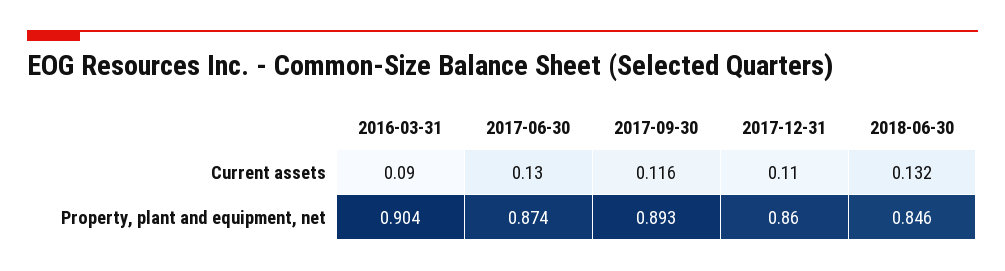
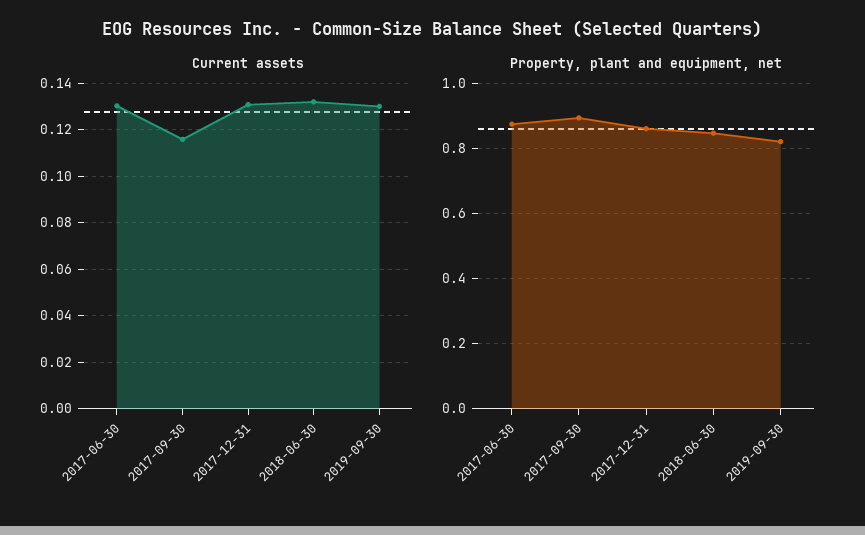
Current assets, 2016-03-31: 0.09 -> none
Current assets, 2017-12-31: 0.11 -> 0.13
Property, plant and equipment, net, 2016-03-31: 0.904 -> none
Current assets, 2019-09-30: none -> 0.13
Property, plant and equipment, net, 2019-09-30: none -> 0.82

